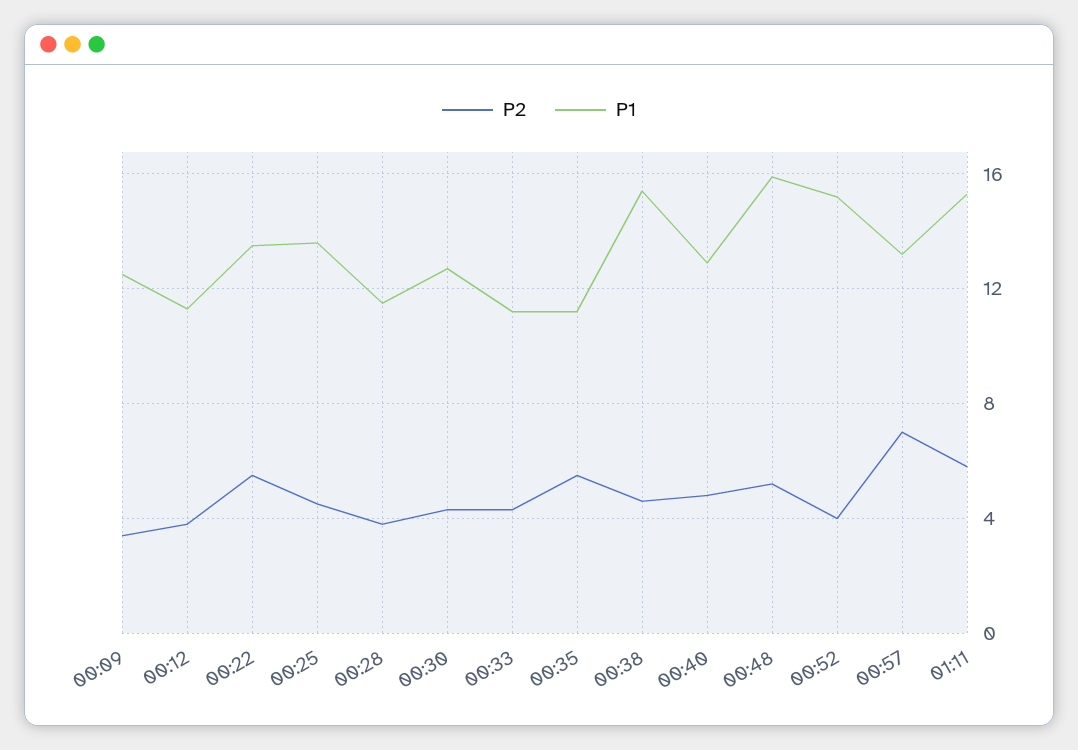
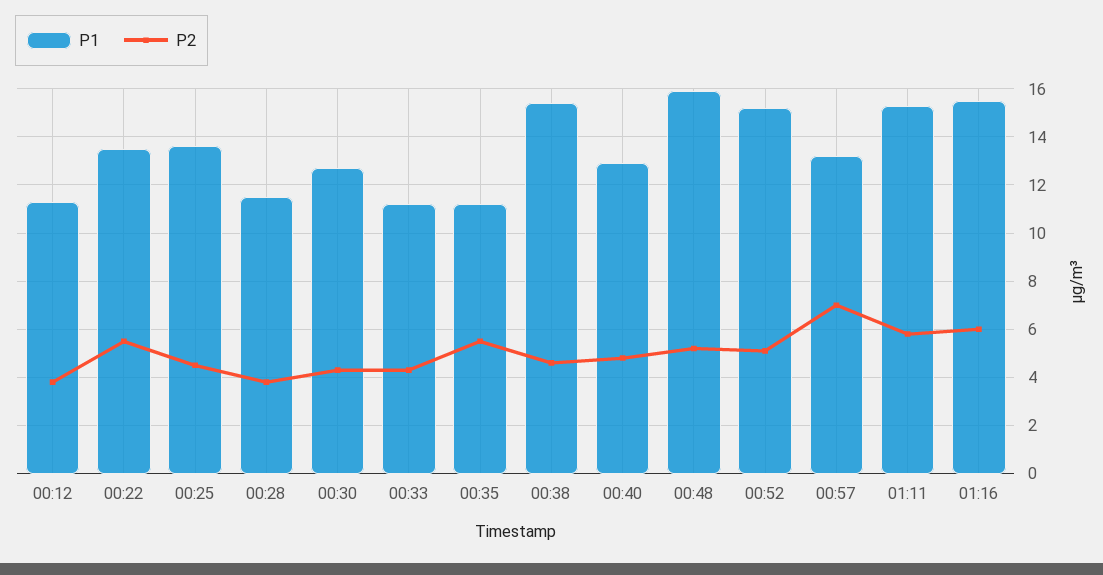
P2, 00:09: 3.5 -> none
P1, 00:09: 12.5 -> none
P2, 00:52: 4 -> 5
P1, 01:16: none -> 15.5
P2, 01:16: none -> 6

